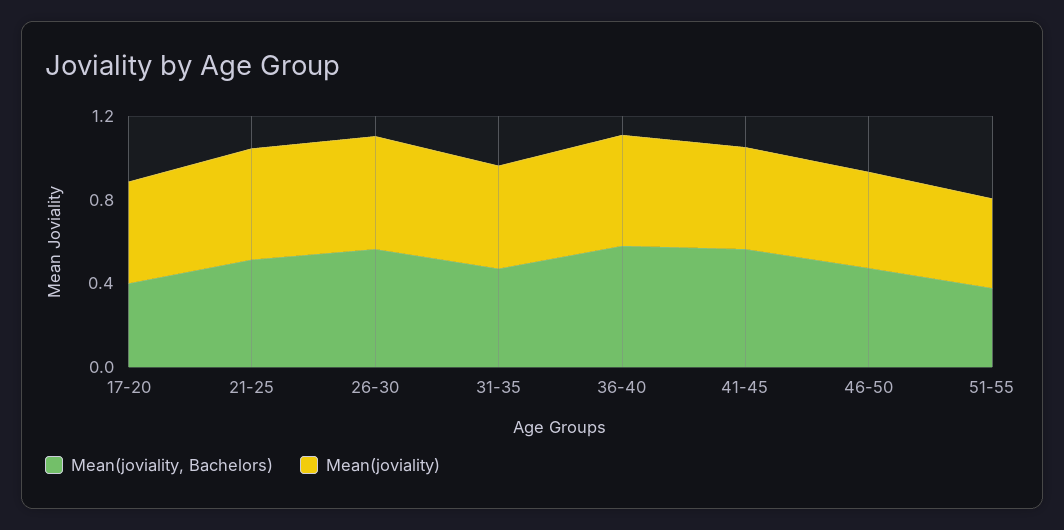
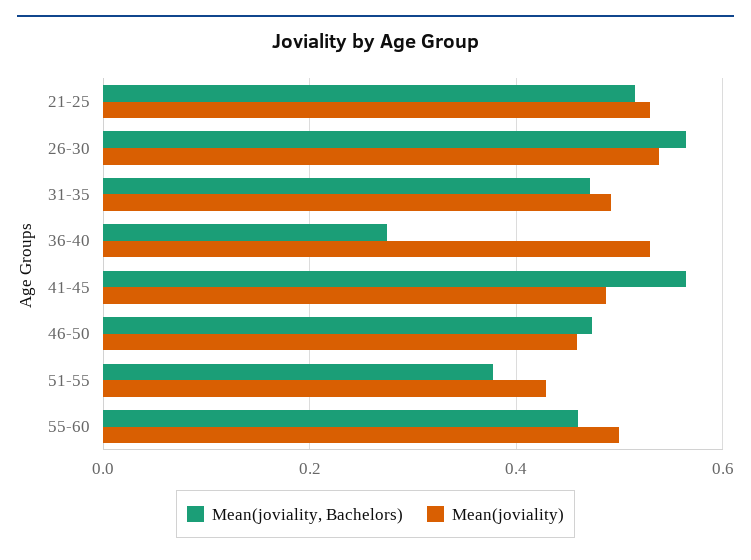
Mean(joviality, Bachelors), 17-20: 0.4 -> none
Mean(joviality), 17-20: 0.5 -> none
Mean(joviality, Bachelors), 36-40: 0.6 -> 0.28
Mean(joviality, Bachelors), 55-60: none -> 0.46
Mean(joviality), 55-60: none -> 0.5

